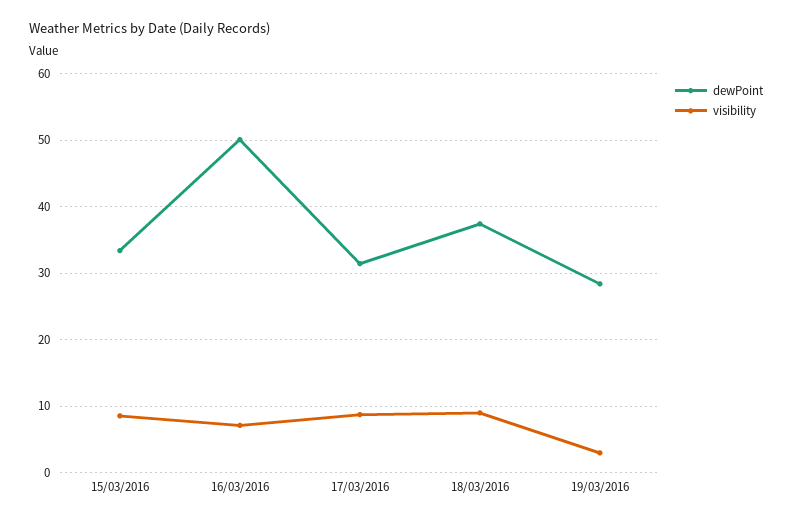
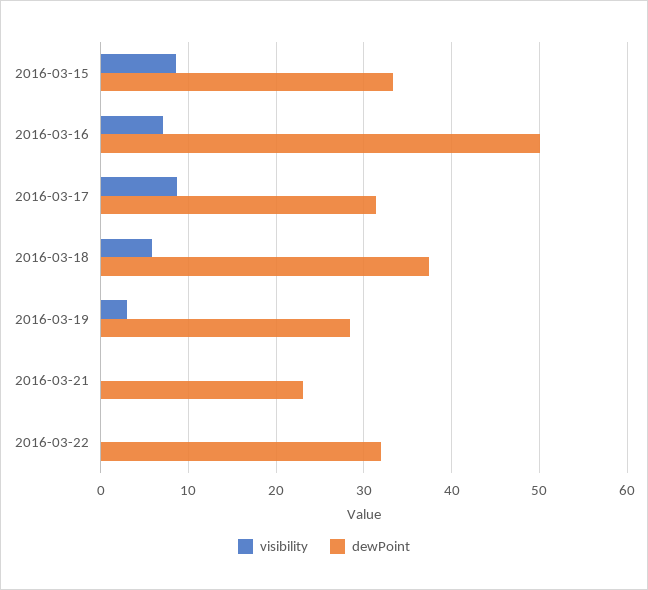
visibility, 18/03/2016: 9 -> 6
visibility, 2016-03-21: none -> 0
dewPoint, 2016-03-21: none -> 23
visibility, 2016-03-22: none -> 0
dewPoint, 2016-03-22: none -> 32

